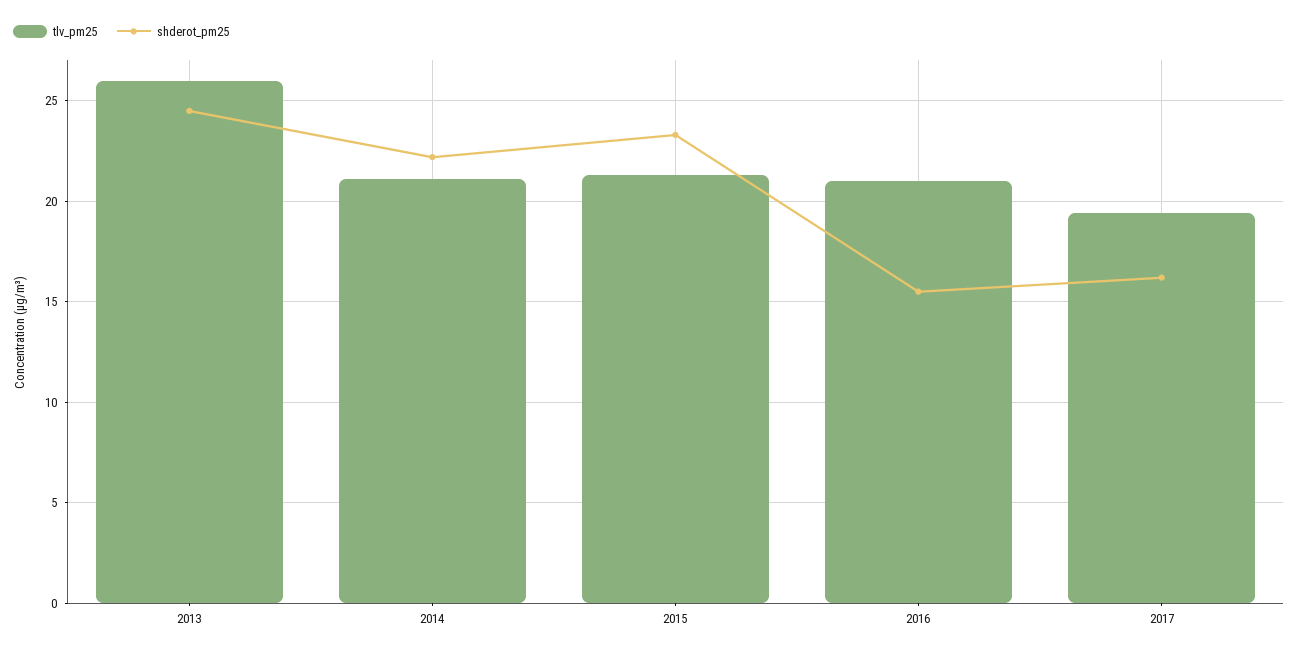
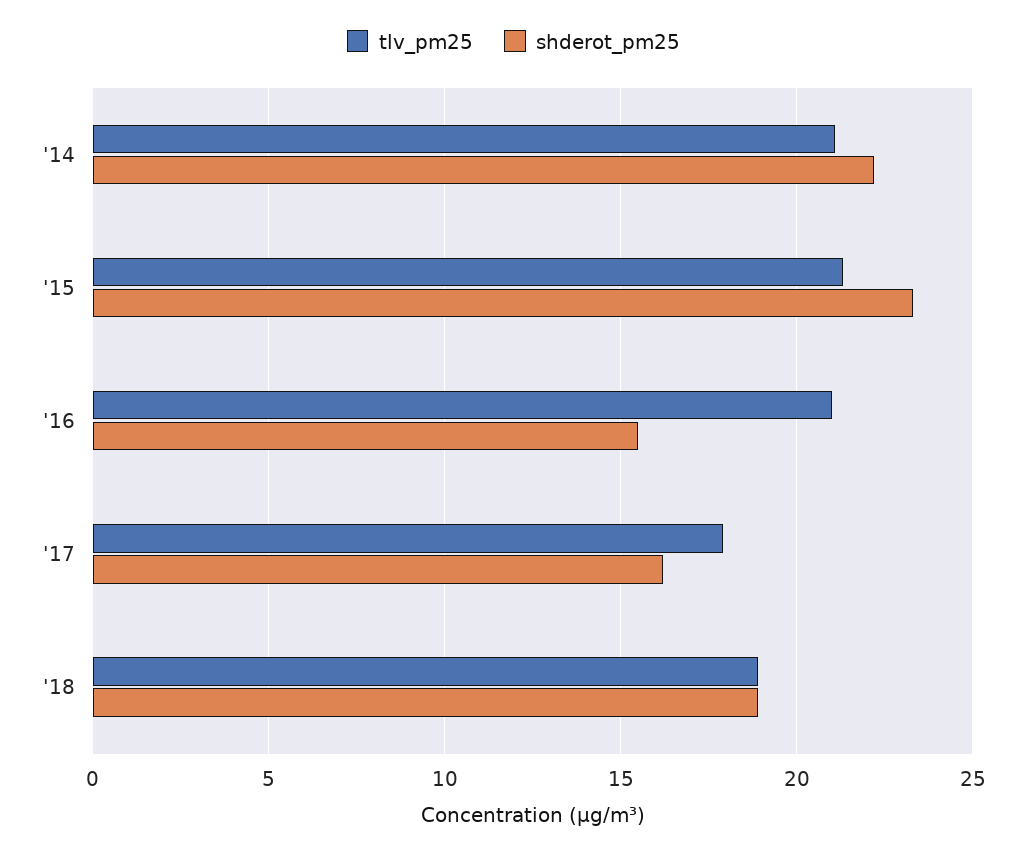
tlv_pm25, 2013: 26 -> none
shderot_pm25, 2013: 24.5 -> none
tlv_pm25, 2017: 19.5 -> 18
tlv_pm25, '18: none -> 19
shderot_pm25, '18: none -> 19

